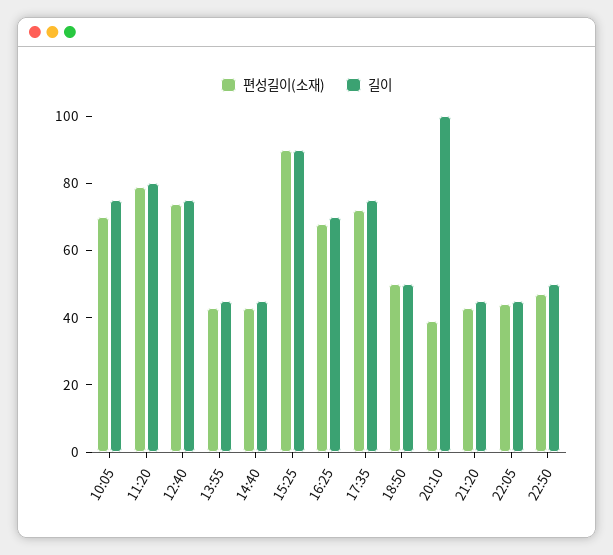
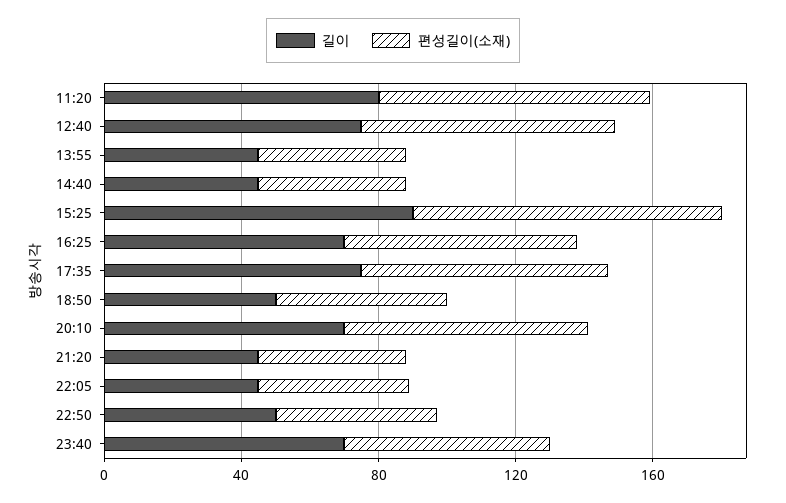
편성길이(소재), 10:05: 70 -> none
길이, 10:05: 75 -> none
편성길이(소재), 20:10: 40 -> 70
길이, 20:10: 100 -> 70
길이, 23:40: none -> 70
편성길이(소재), 23:40: none -> 60

